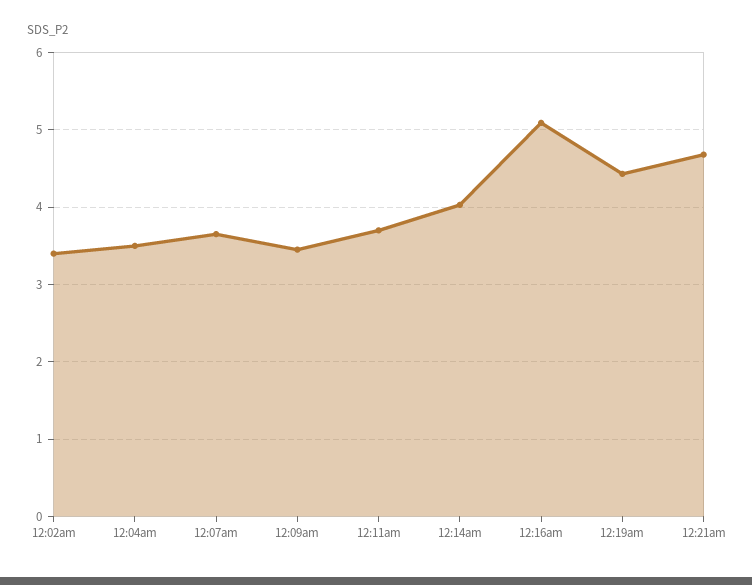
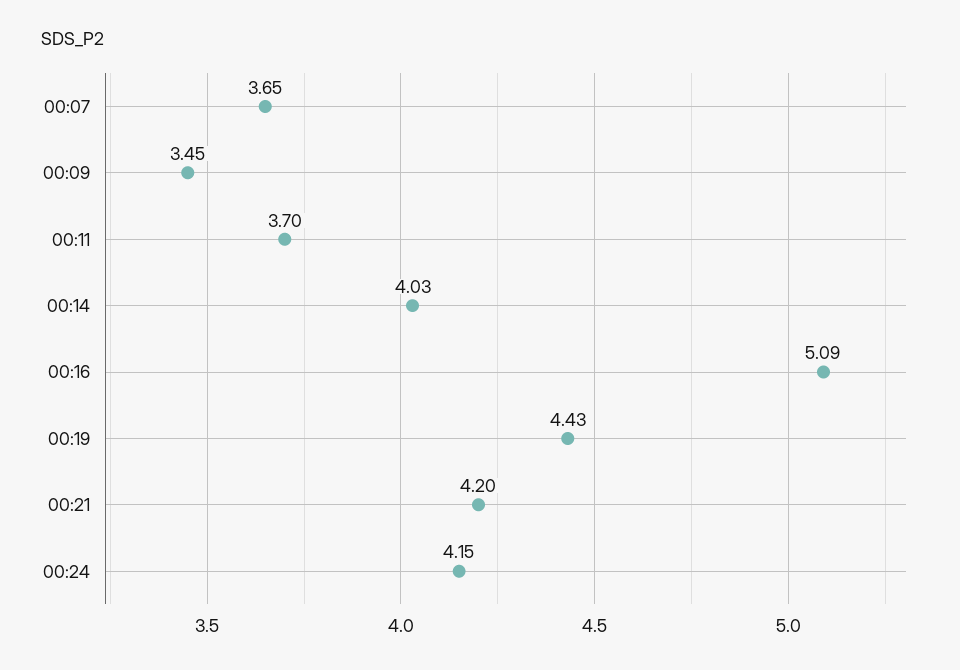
12:02am: 3.4 -> none
12:04am: 3.5 -> none
12:21am: 4.7 -> 4.2
00:24: none -> 4.15

